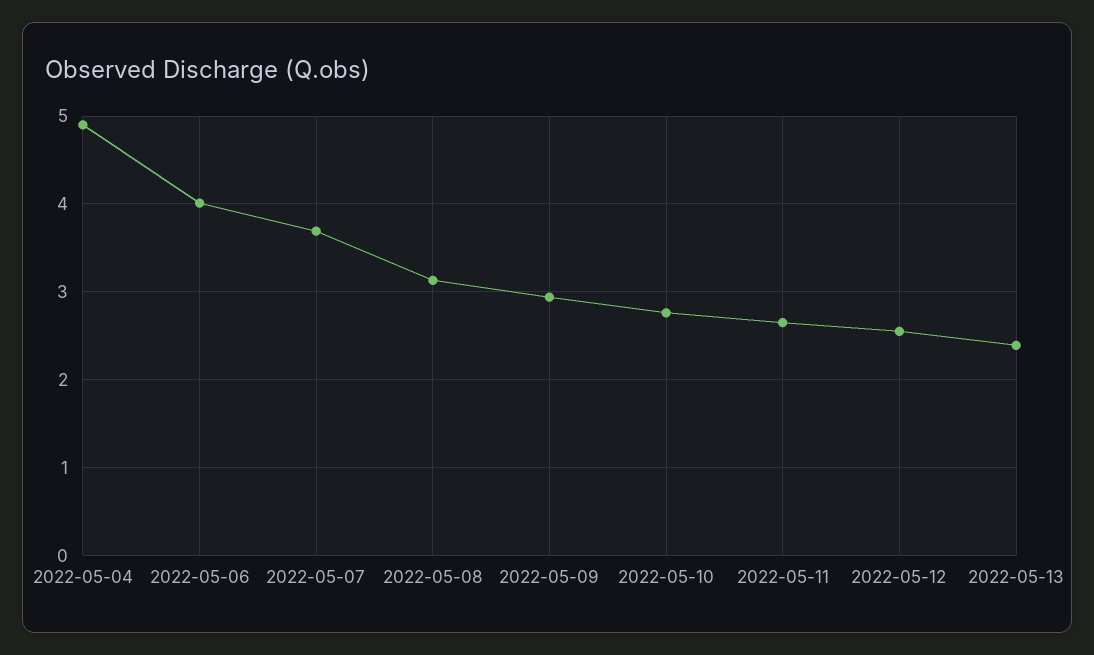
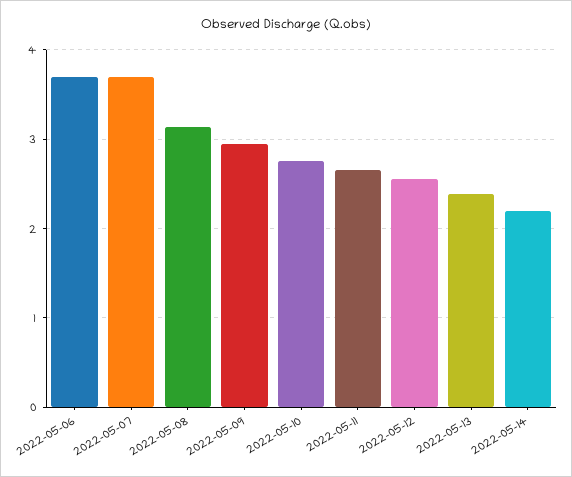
2022-05-04: 4.9 -> none
2022-05-06: 4 -> 3.7
2022-05-14: none -> 2.2

